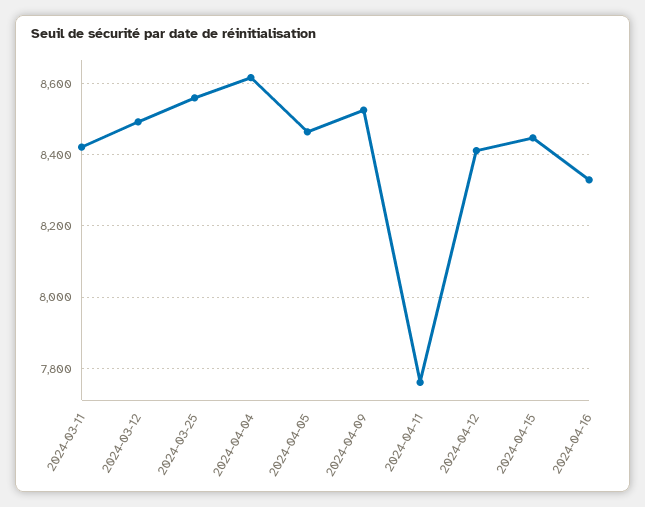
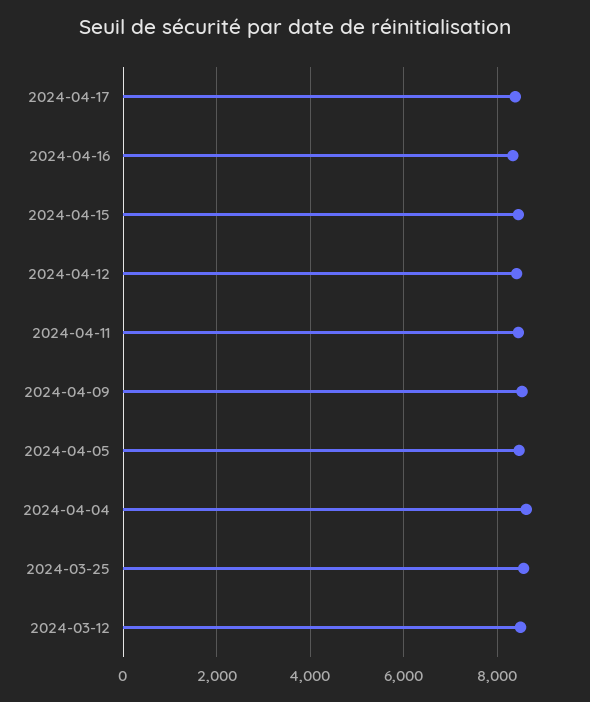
2024-03-11: 8420 -> none
2024-04-11: 7760 -> 8400
2024-04-17: none -> 8400

